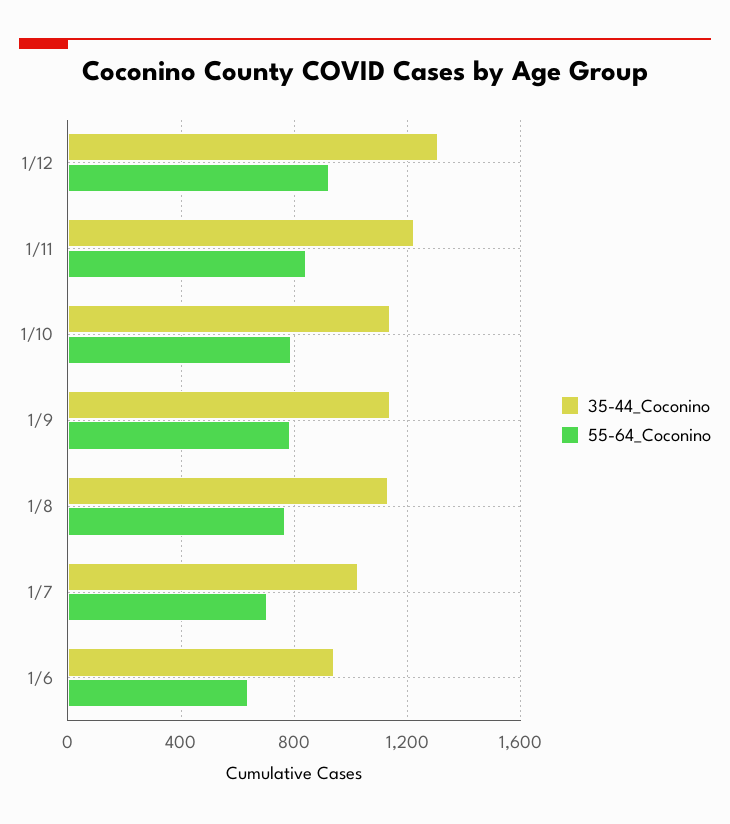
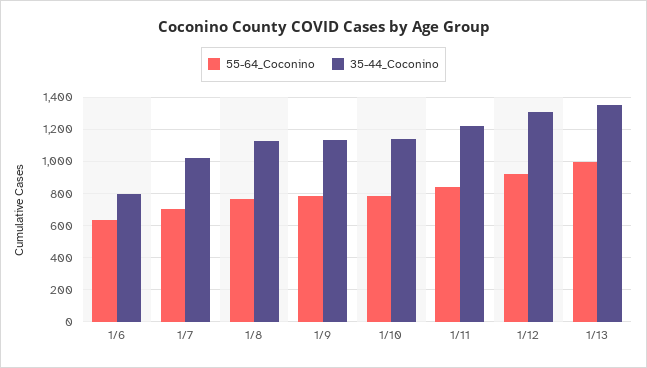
35-44_Coconino, 1/6: 950 -> 800
55-64_Coconino, 1/13: none -> 1000
35-44_Coconino, 1/13: none -> 1350

